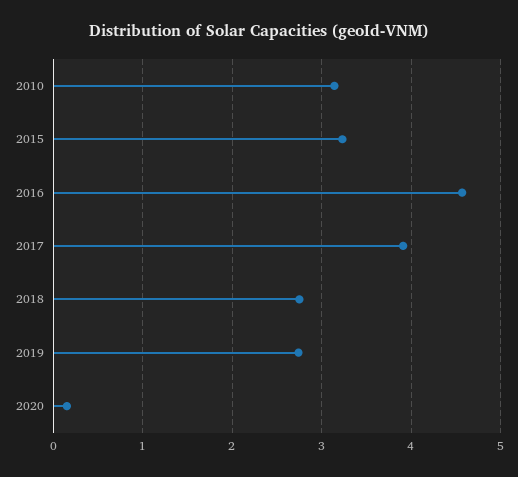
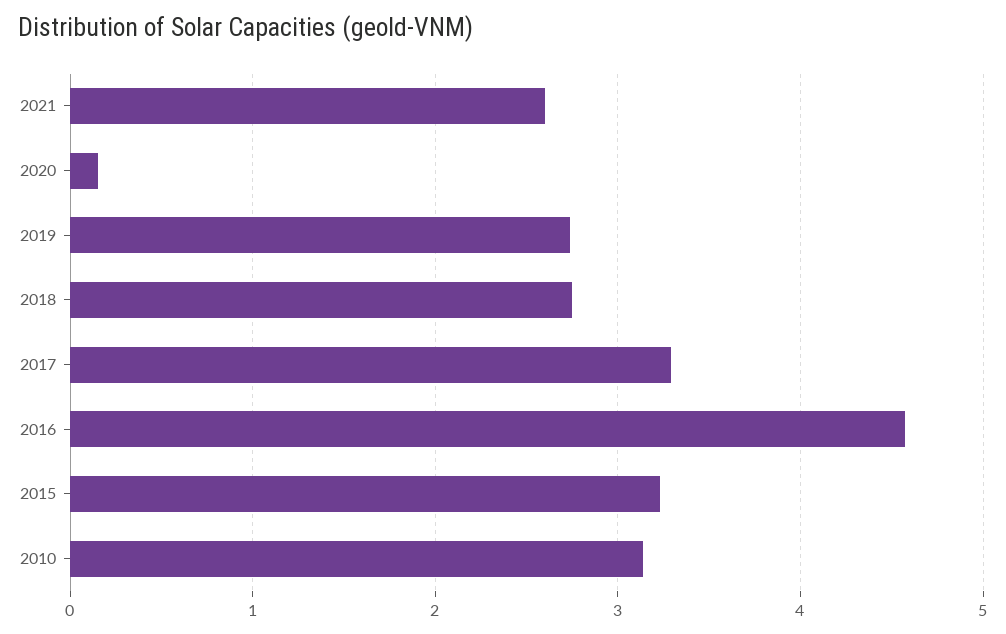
2017: 3.9 -> 3.3
2021: none -> 2.6

